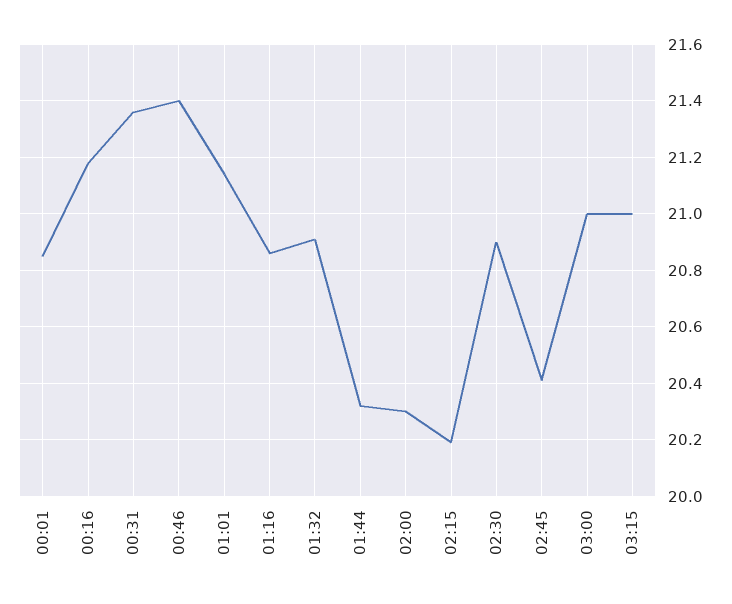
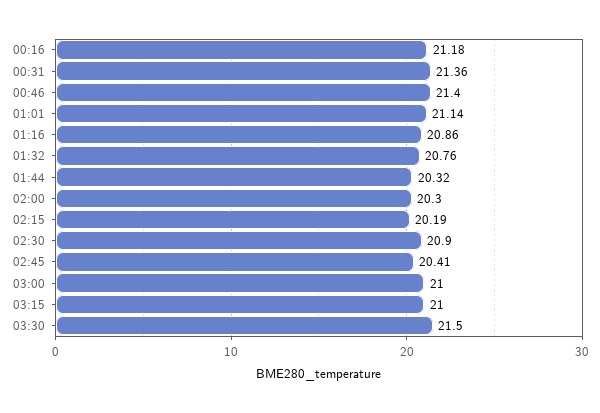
00:01: 20.85 -> none
01:32: 20.9 -> 20.76
03:30: none -> 21.5

